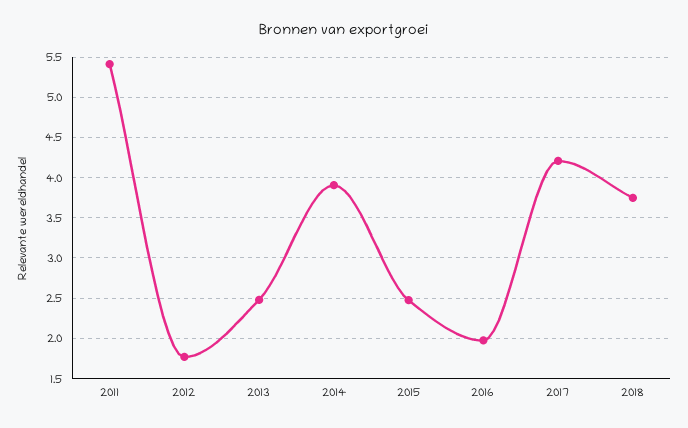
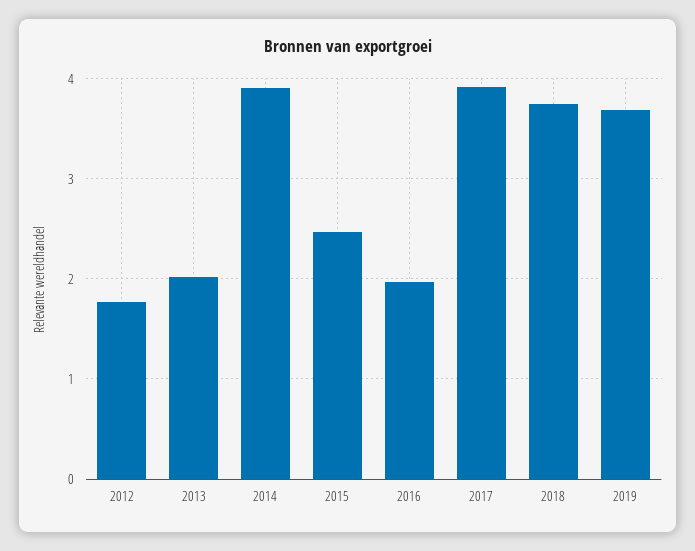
2011: 5.4 -> none
2013: 2.5 -> 2
2017: 4.2 -> 3.9
2019: none -> 3.7

